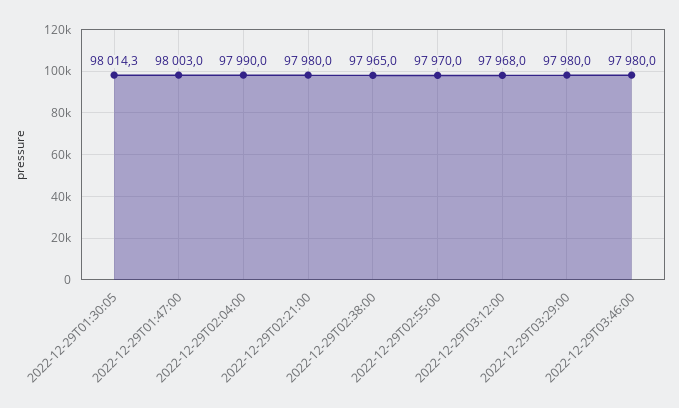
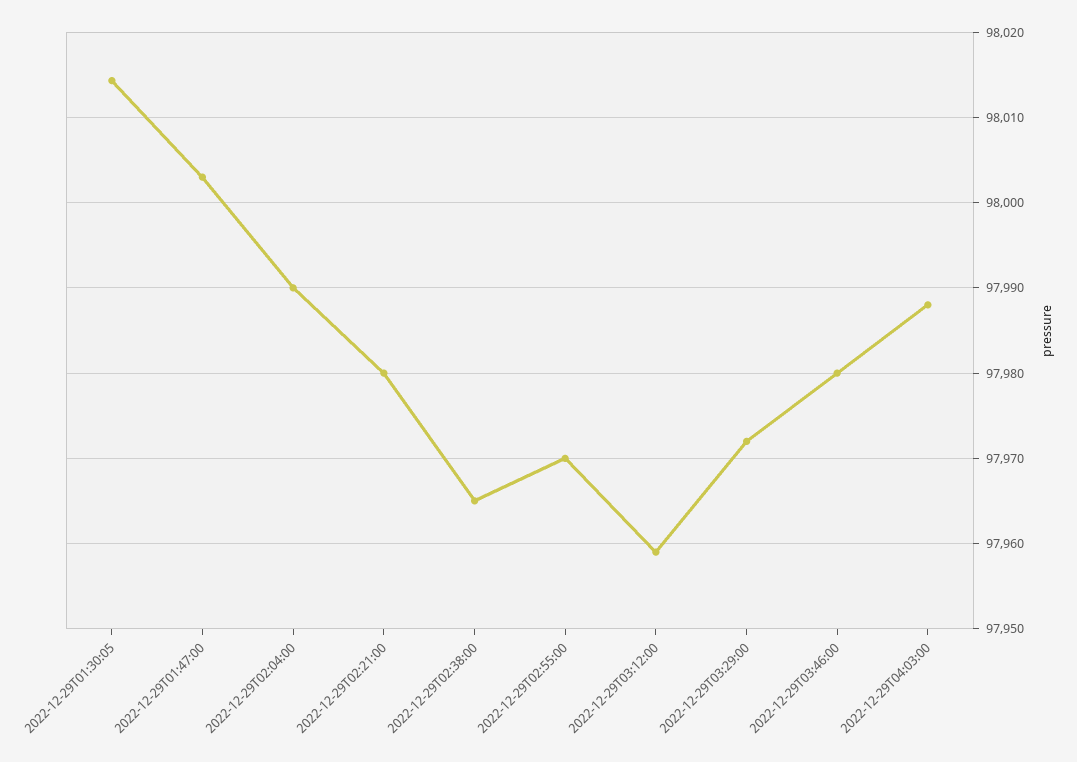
2022-12-29T03:12:00: 97968 -> 97959
2022-12-29T03:29:00: 97980 -> 97972
2022-12-29T04:03:00: none -> 97988

